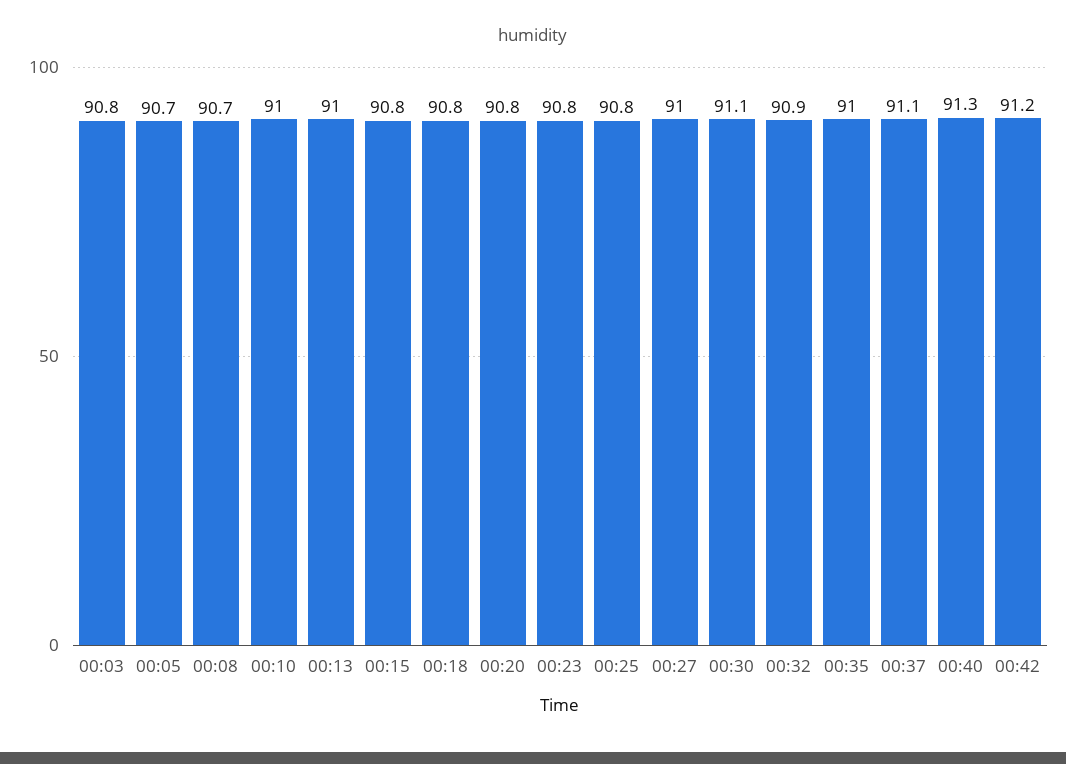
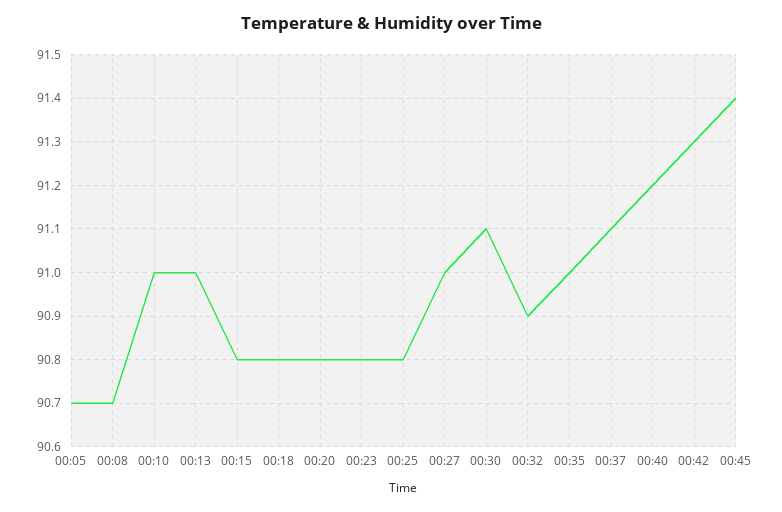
00:03: 90.8 -> none
00:40: 91.3 -> 91.2
00:42: 91.2 -> 91.3
00:45: none -> 91.4

